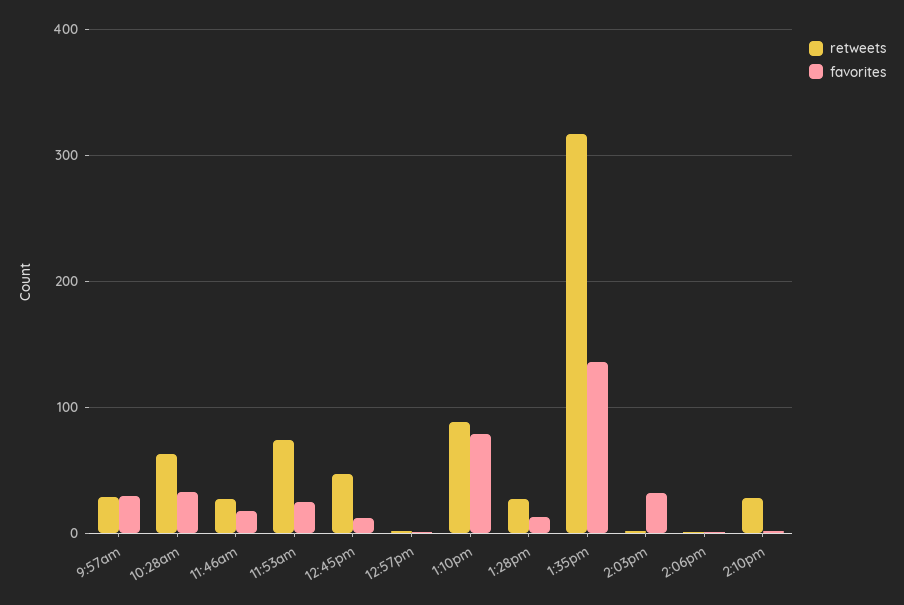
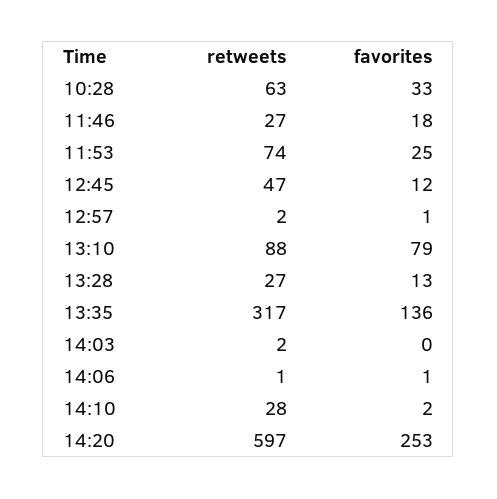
retweets, 9:57am: 30 -> none
favorites, 9:57am: 30 -> none
favorites, 2:03pm: 30 -> 0
retweets, 14:20: none -> 597
favorites, 14:20: none -> 253

